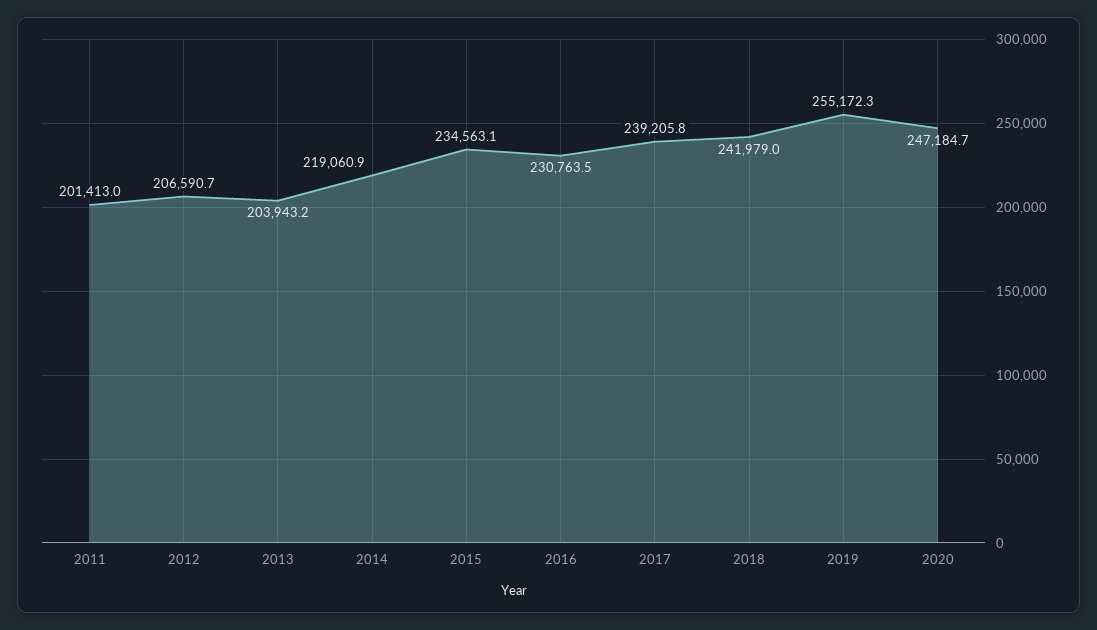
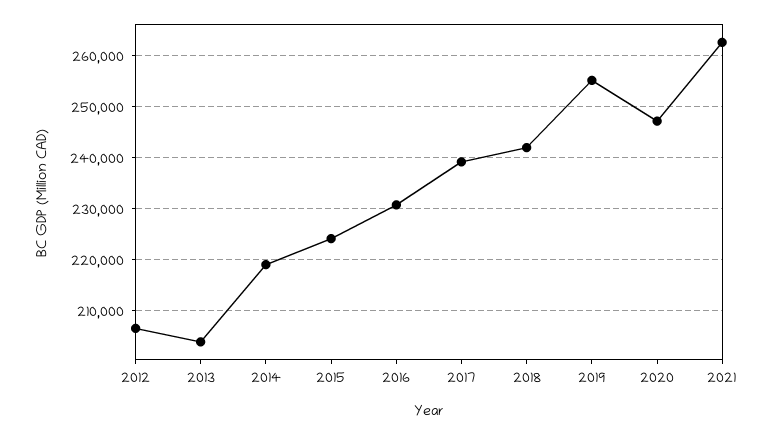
2011: 201413 -> none
2015: 234563.1 -> 224000
2021: none -> 262000

